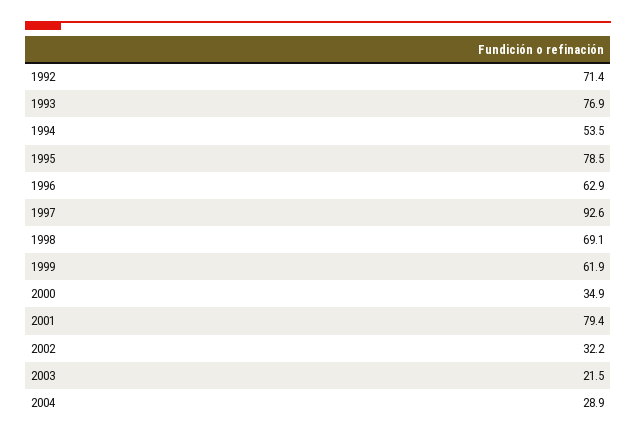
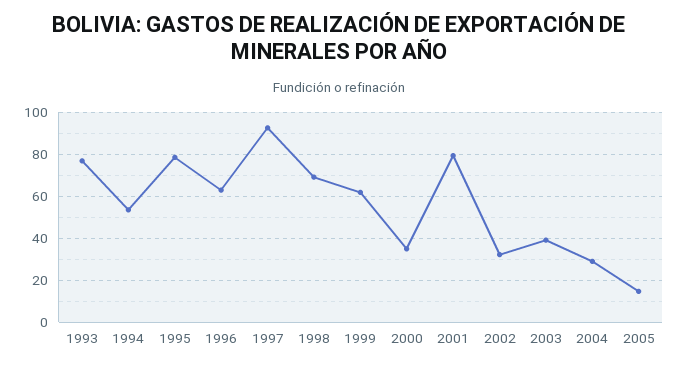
1992: 71.4 -> none
2003: 21.5 -> 40
2005: none -> 15

